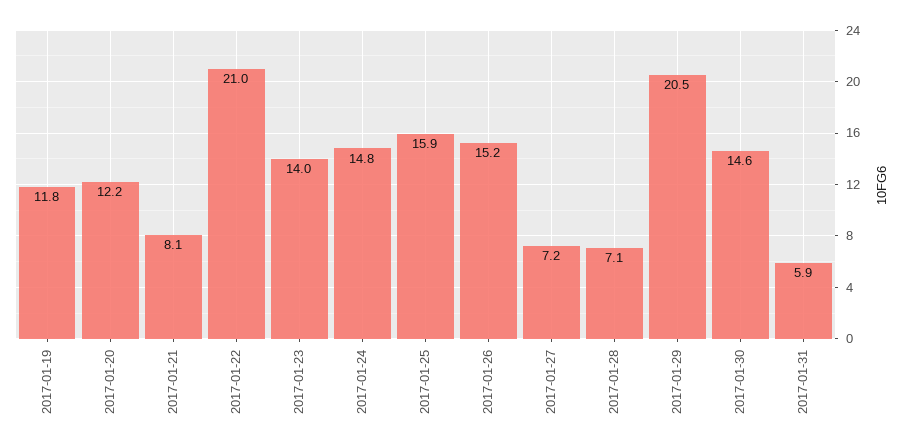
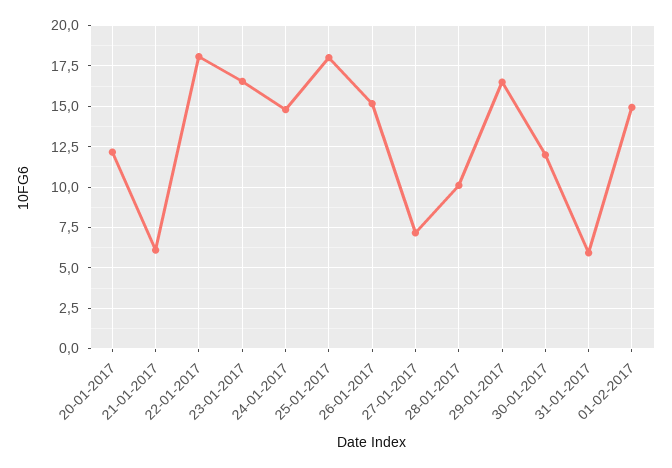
2017-01-19: 11.8 -> none
2017-01-21: 8.1 -> 6
2017-01-22: 21 -> 18
2017-01-23: 14 -> 16.5
2017-01-25: 15.9 -> 18
2017-01-28: 7.1 -> 10
2017-01-29: 20.5 -> 16.5
2017-01-30: 14.6 -> 12
01-02-2017: none -> 15

